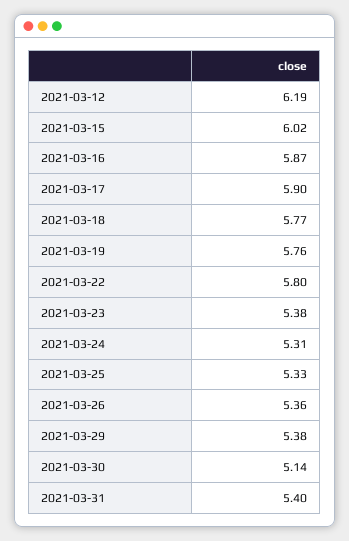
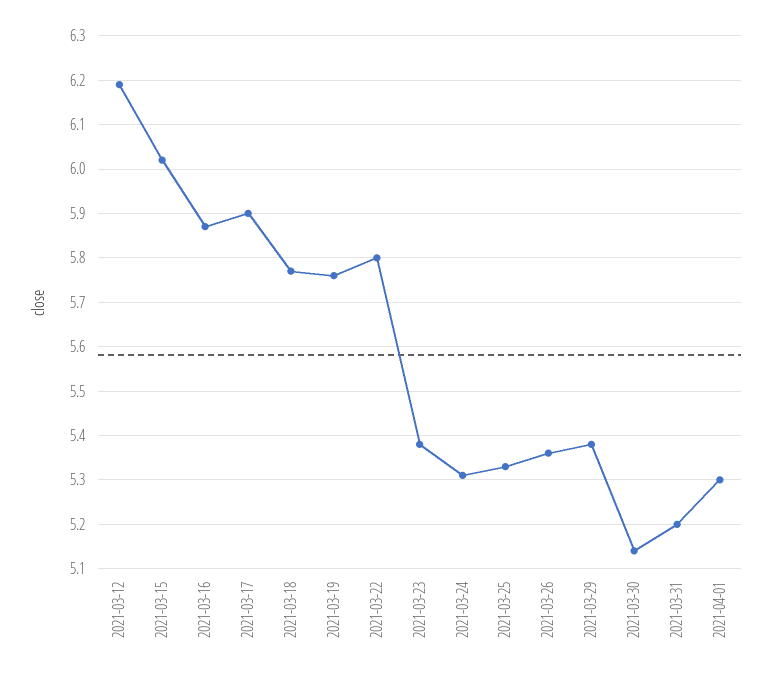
2021-03-31: 5.4 -> 5.2
2021-04-01: none -> 5.3

